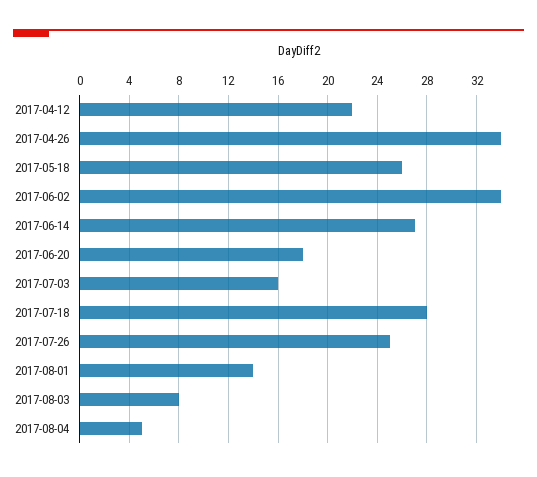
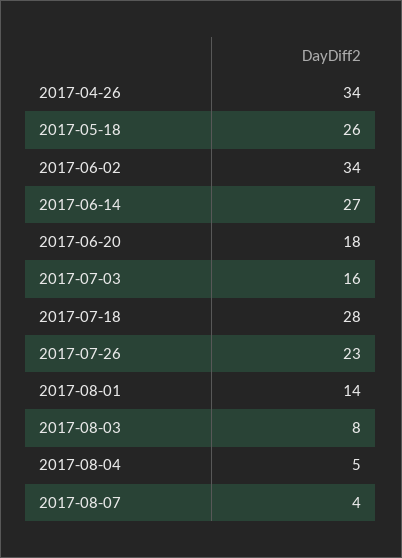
2017-04-12: 22 -> none
2017-07-26: 25 -> 23
2017-08-07: none -> 4

